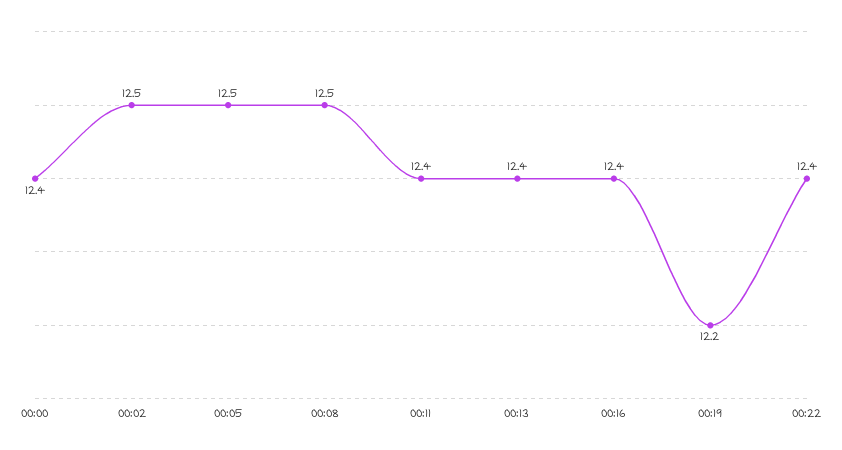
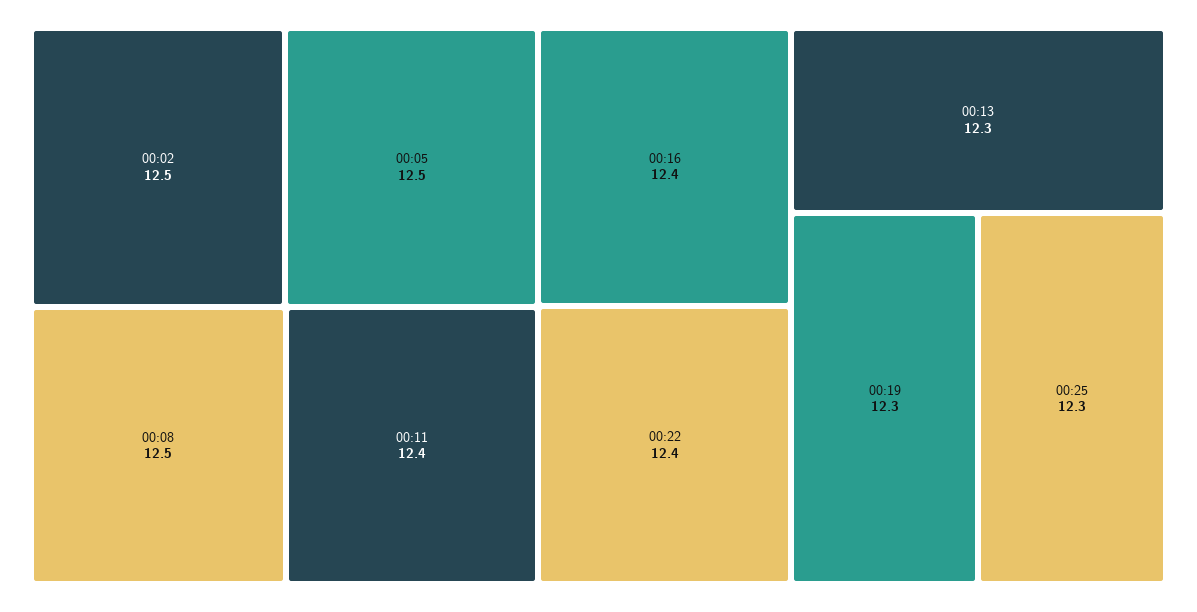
00:00: 12.4 -> none
00:13: 12.4 -> 12.3
00:19: 12.2 -> 12.3
00:25: none -> 12.3

